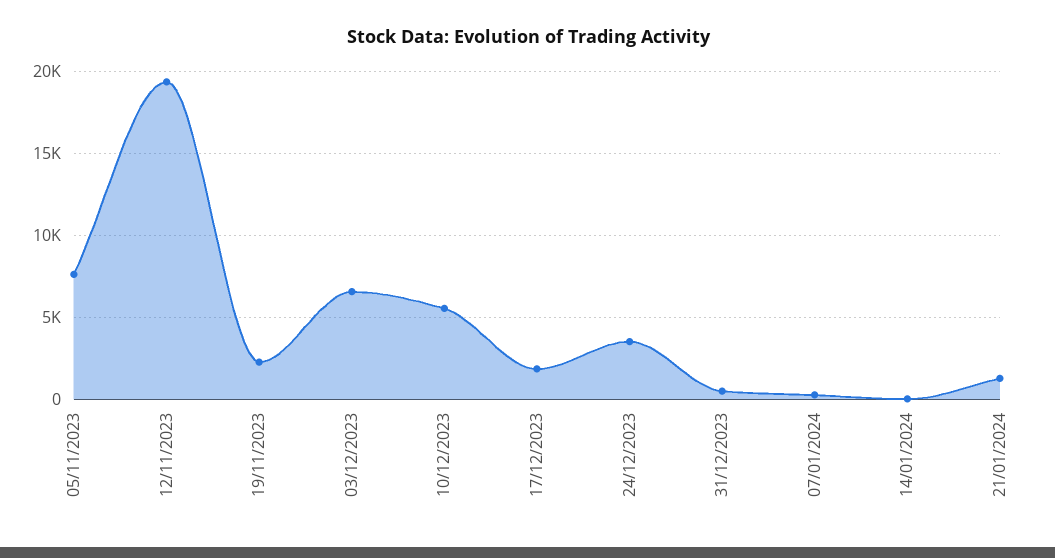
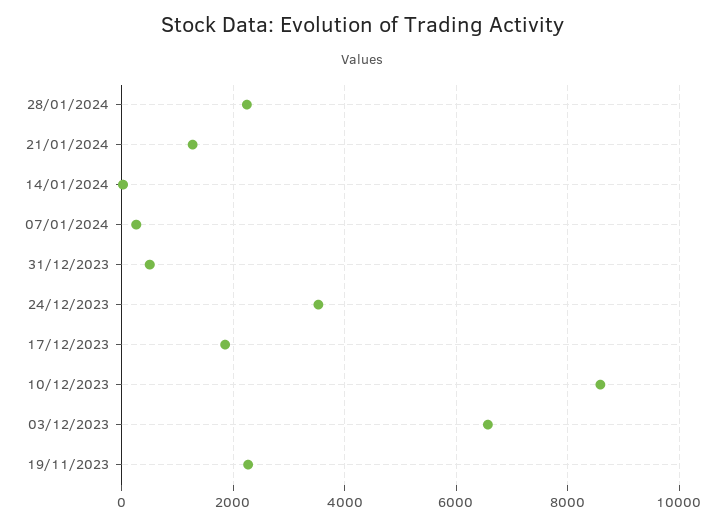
05/11/2023: 7500 -> none
12/11/2023: 19500 -> none
10/12/2023: 5500 -> 8600
28/01/2024: none -> 2200

